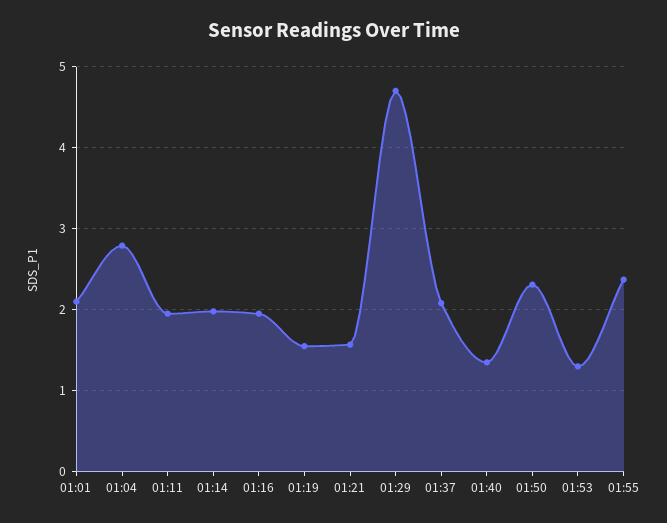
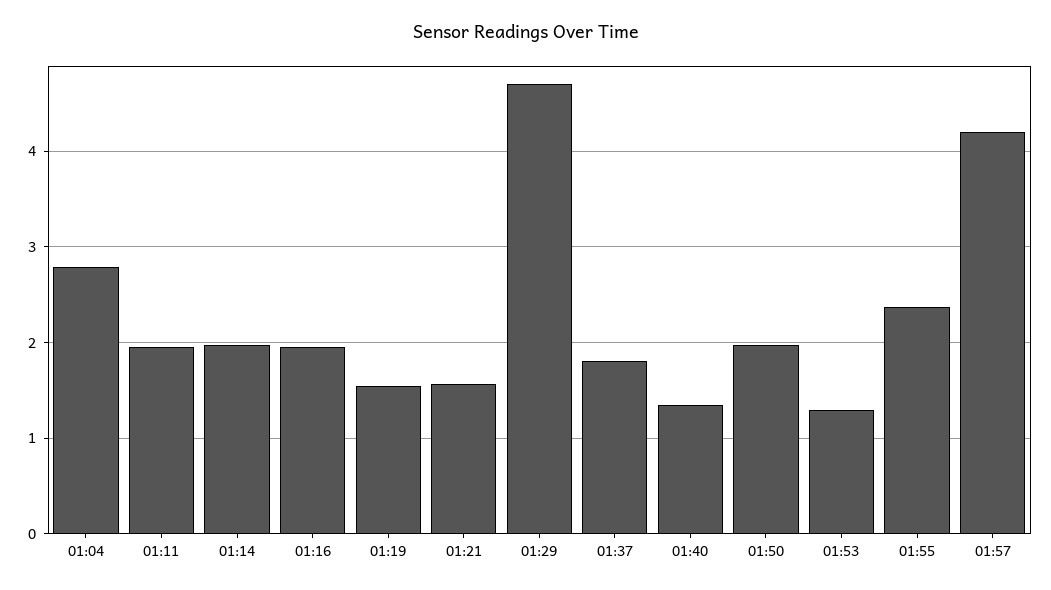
01:01: 2.1 -> none
01:37: 2.1 -> 1.8
01:50: 2.3 -> 2
01:57: none -> 4.2

